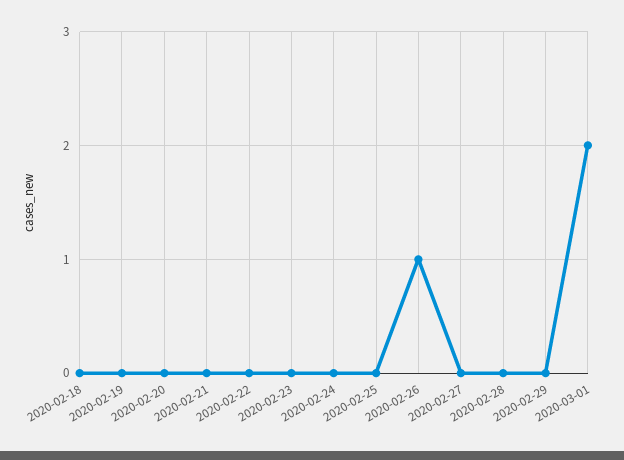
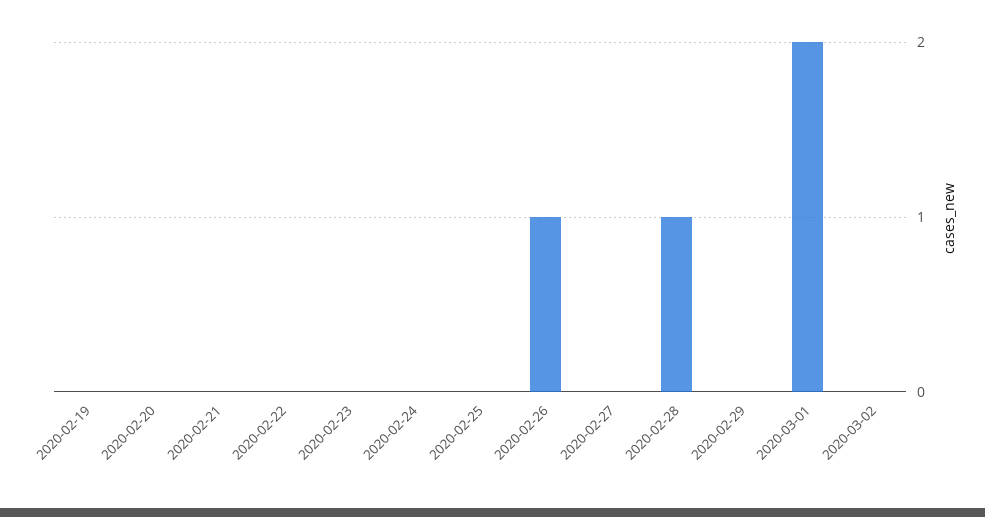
2020-02-18: 0 -> none
2020-02-28: 0 -> 1
2020-03-02: none -> 0

